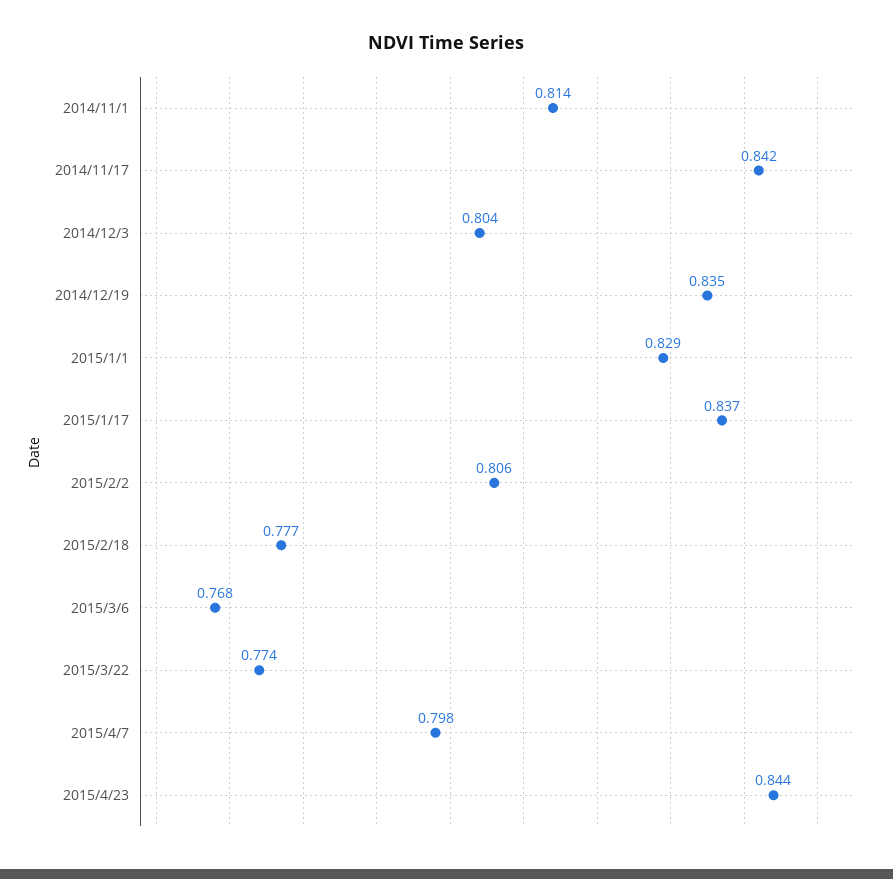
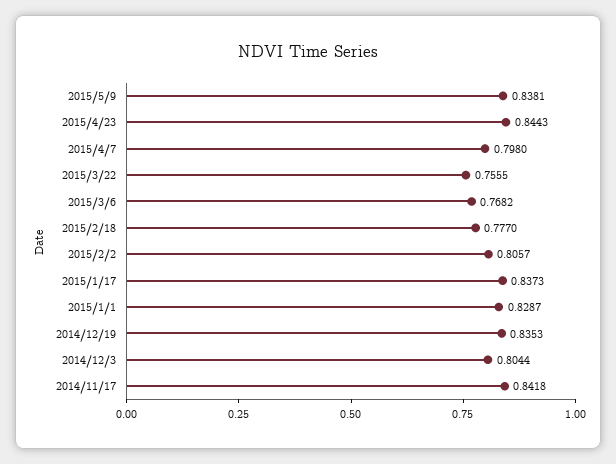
2014/11/1: 0.814 -> none
2015/3/22: 0.774 -> 0.7555
2015/5/9: none -> 0.8381

